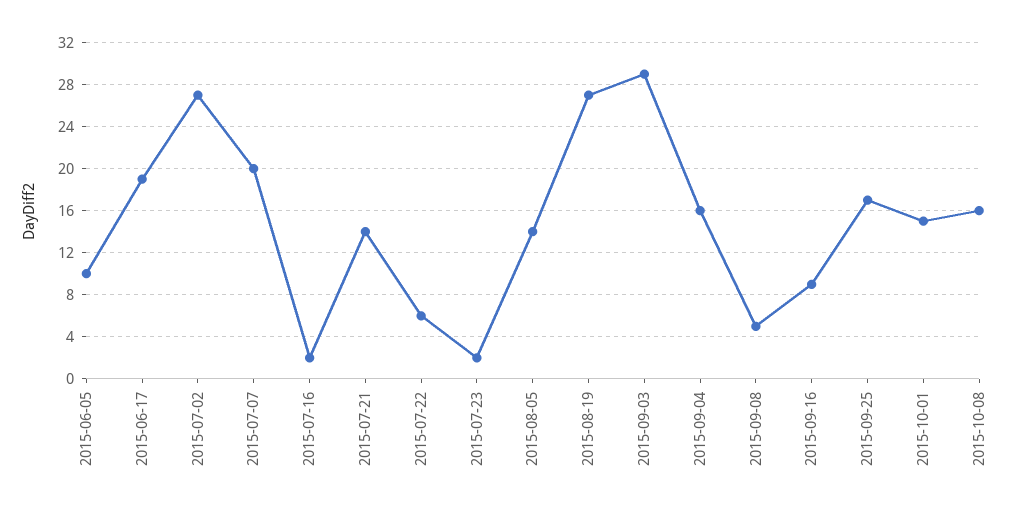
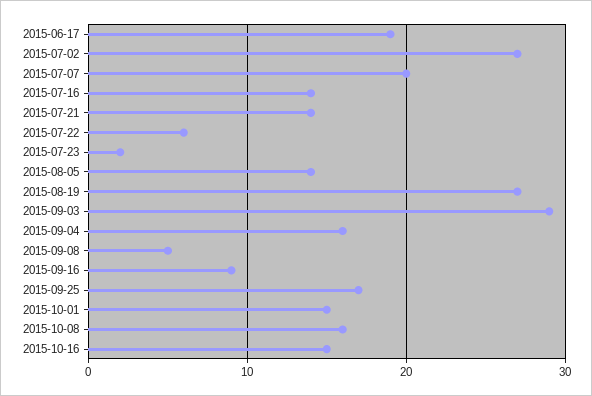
2015-06-05: 10 -> none
2015-07-16: 2 -> 14
2015-10-16: none -> 15

